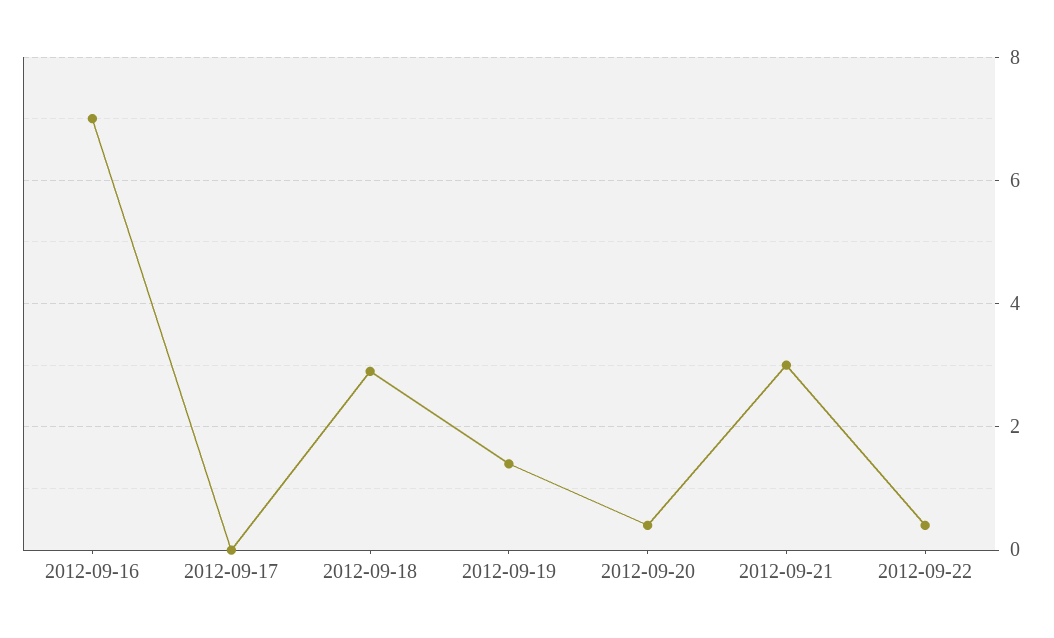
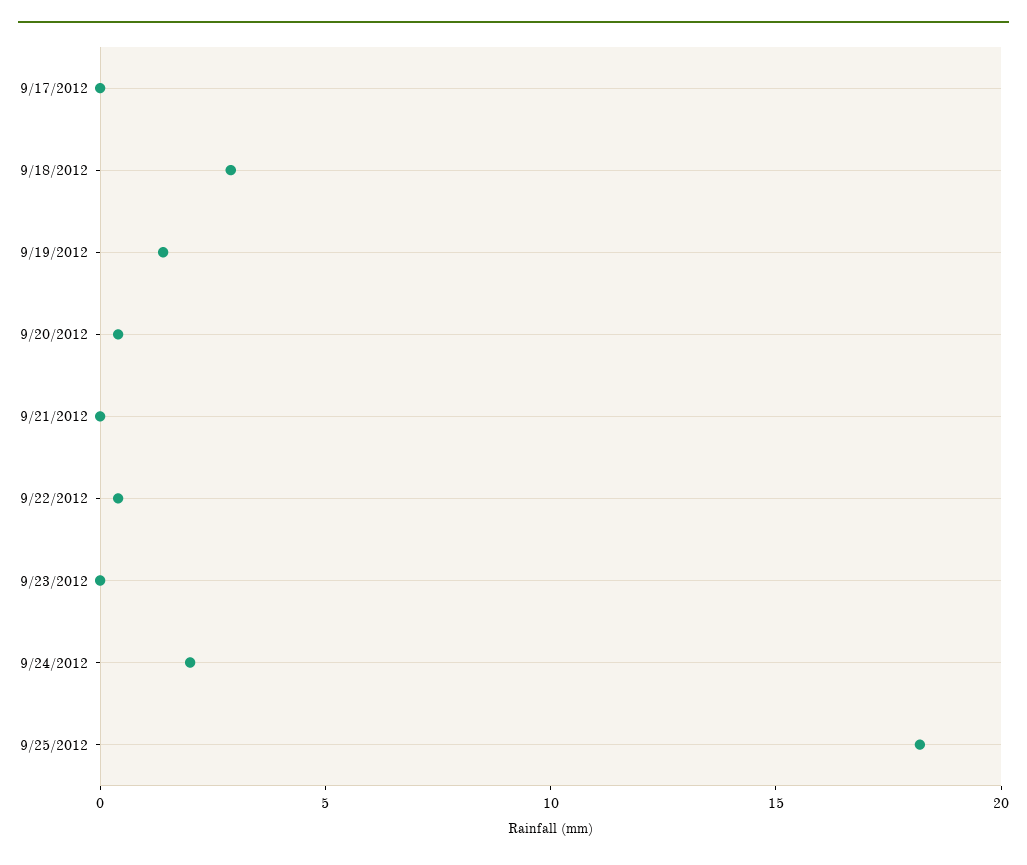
2012-09-16: 7 -> none
2012-09-21: 3 -> 0
9/23/2012: none -> 0
9/24/2012: none -> 2
9/25/2012: none -> 18

